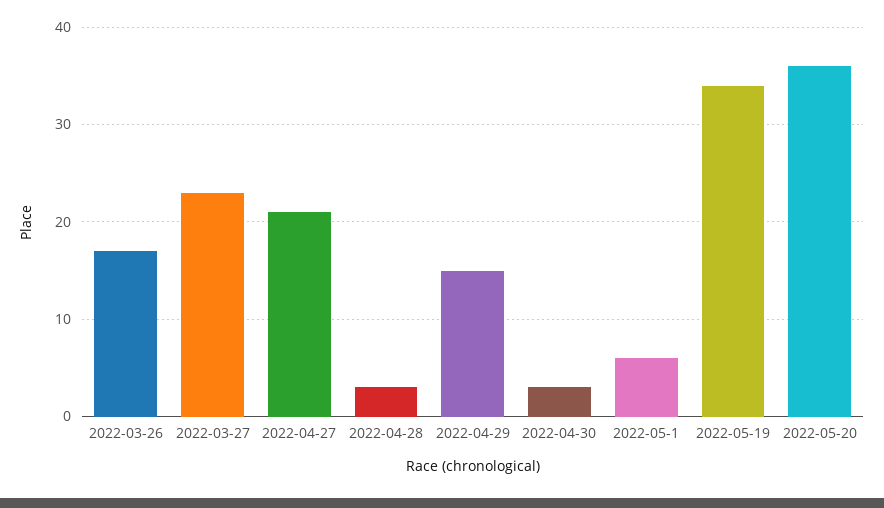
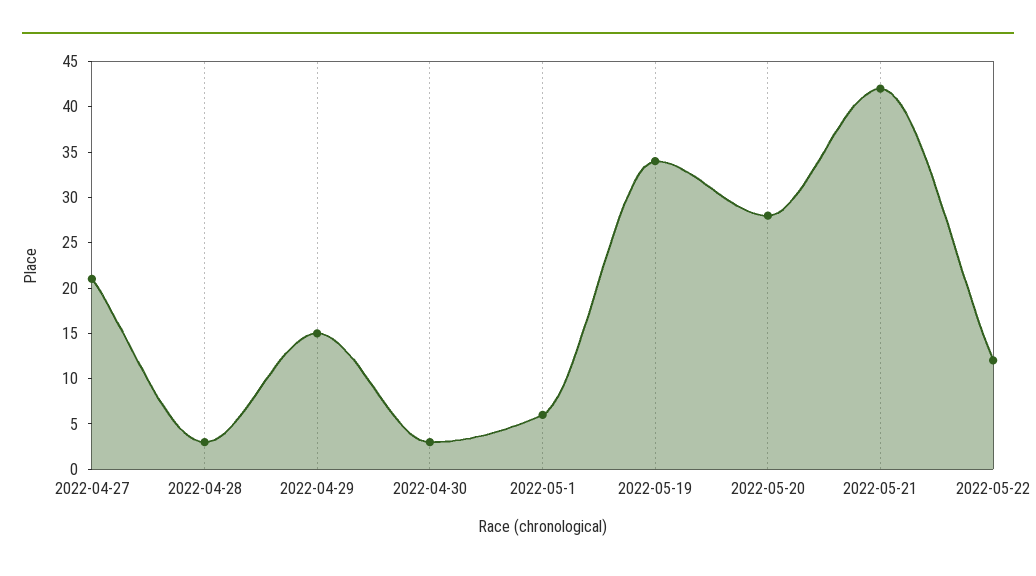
2022-03-26: 17 -> none
2022-03-27: 23 -> none
2022-05-20: 36 -> 28
2022-05-21: none -> 42
2022-05-22: none -> 12

